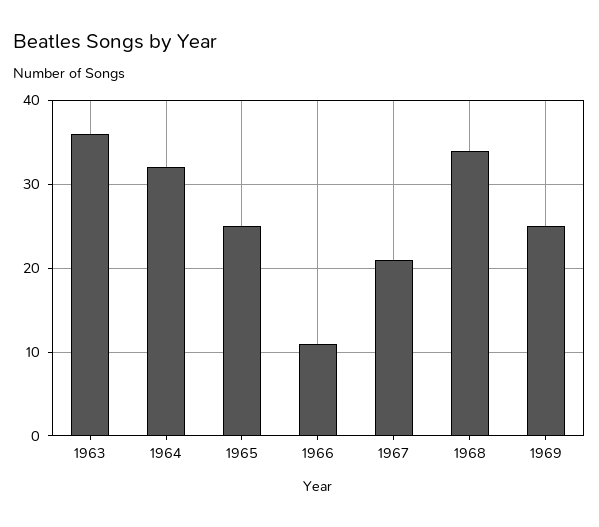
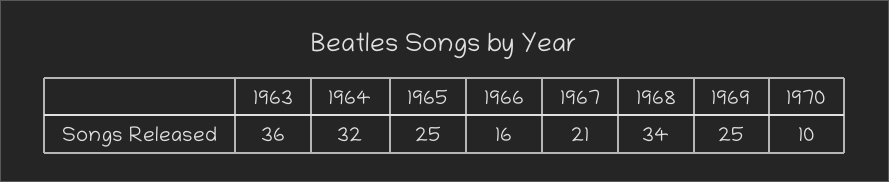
1966: 11 -> 16
1970: none -> 10

